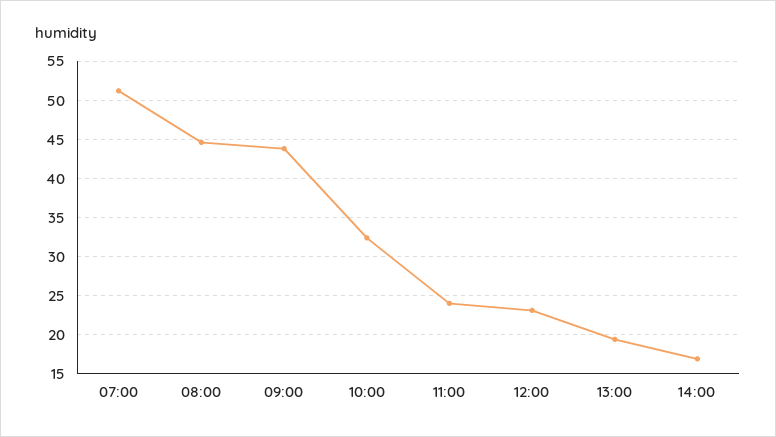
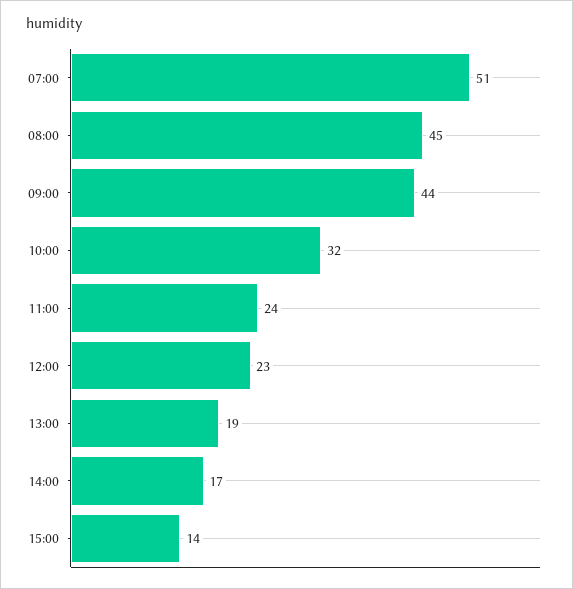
15:00: none -> 14

